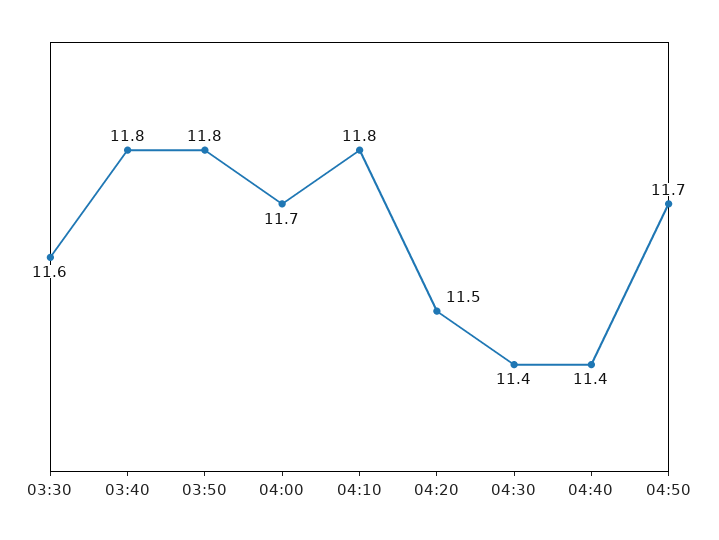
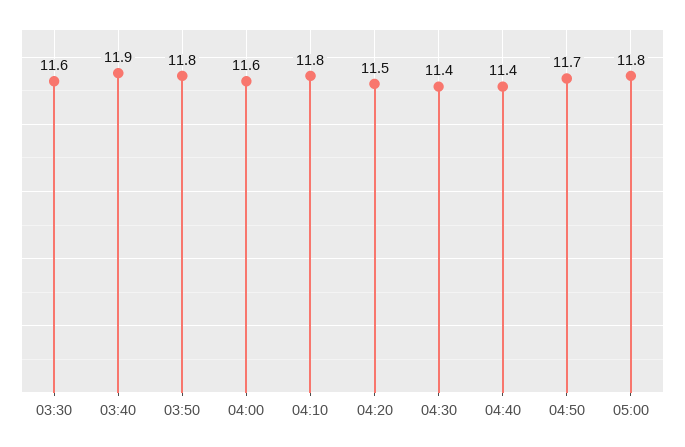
03:40: 11.8 -> 11.9
04:00: 11.7 -> 11.6
05:00: none -> 11.8

